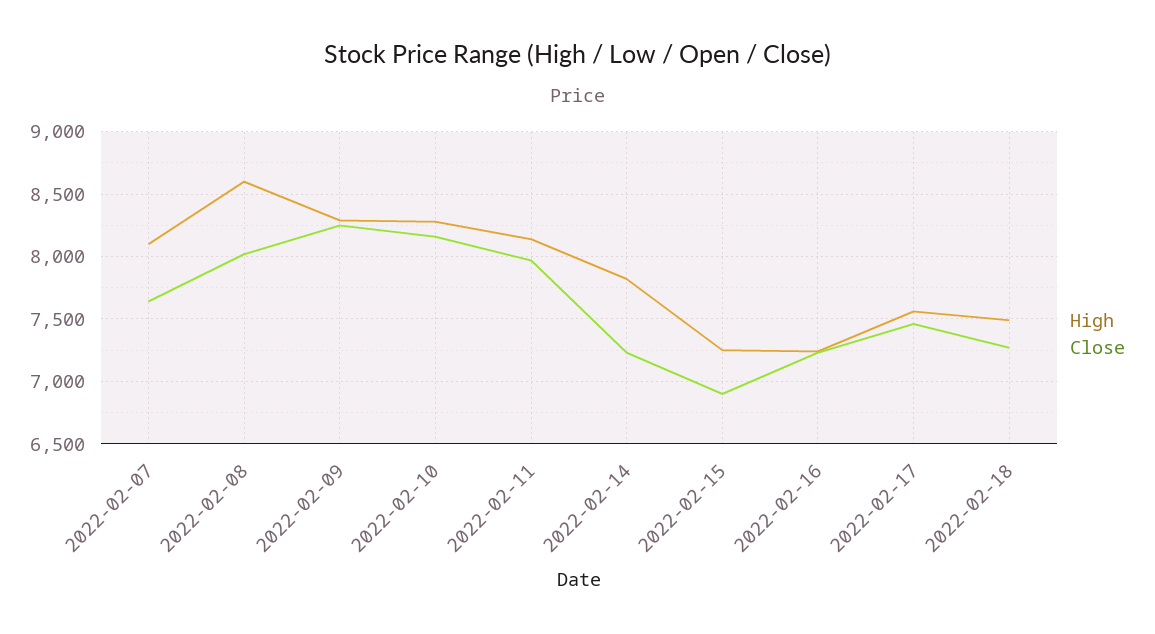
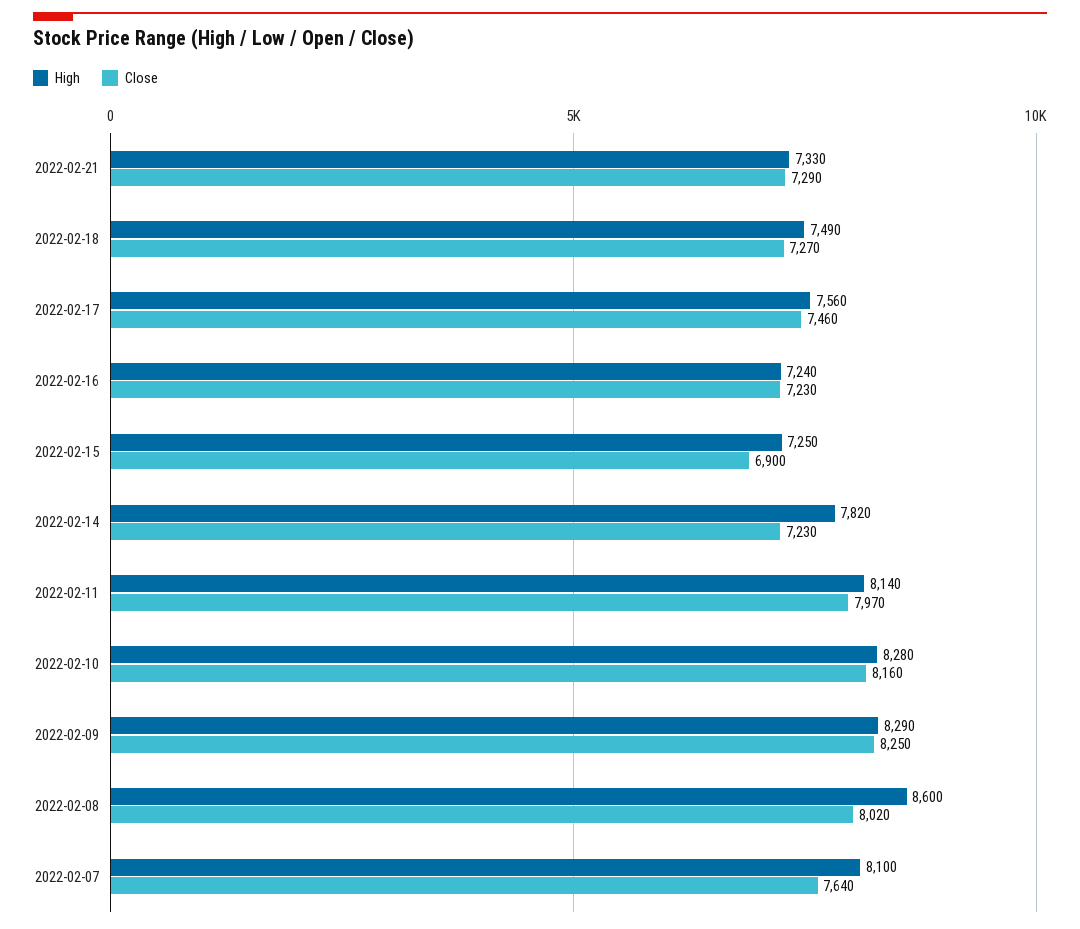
High, 2022-02-21: none -> 7330
Close, 2022-02-21: none -> 7290

